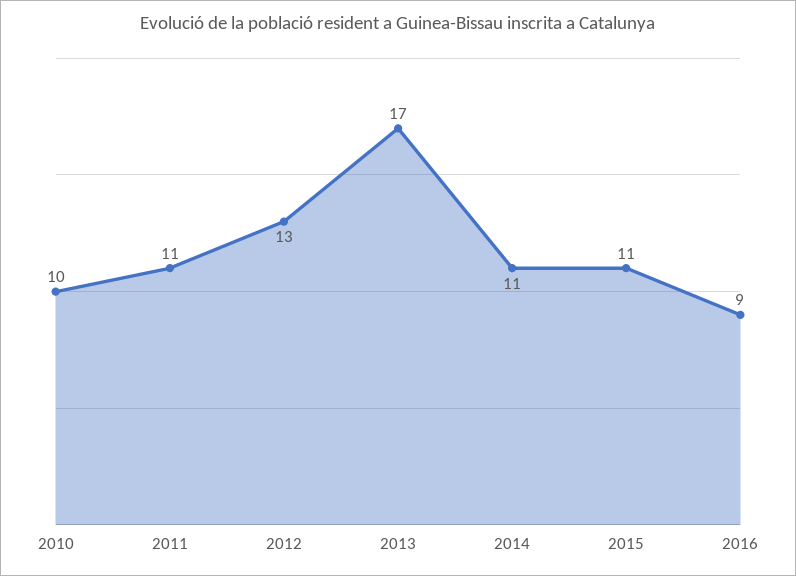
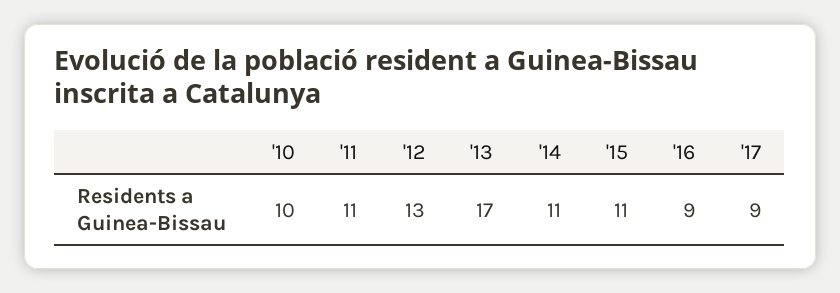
'17: none -> 9

